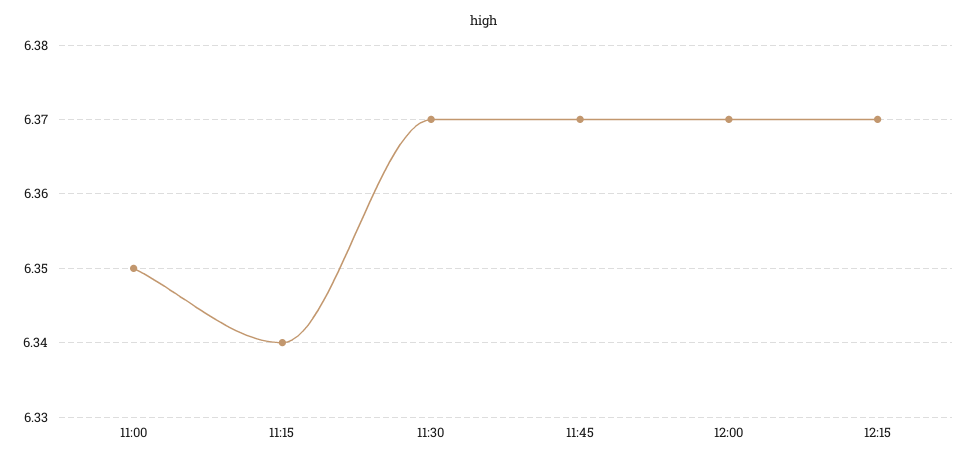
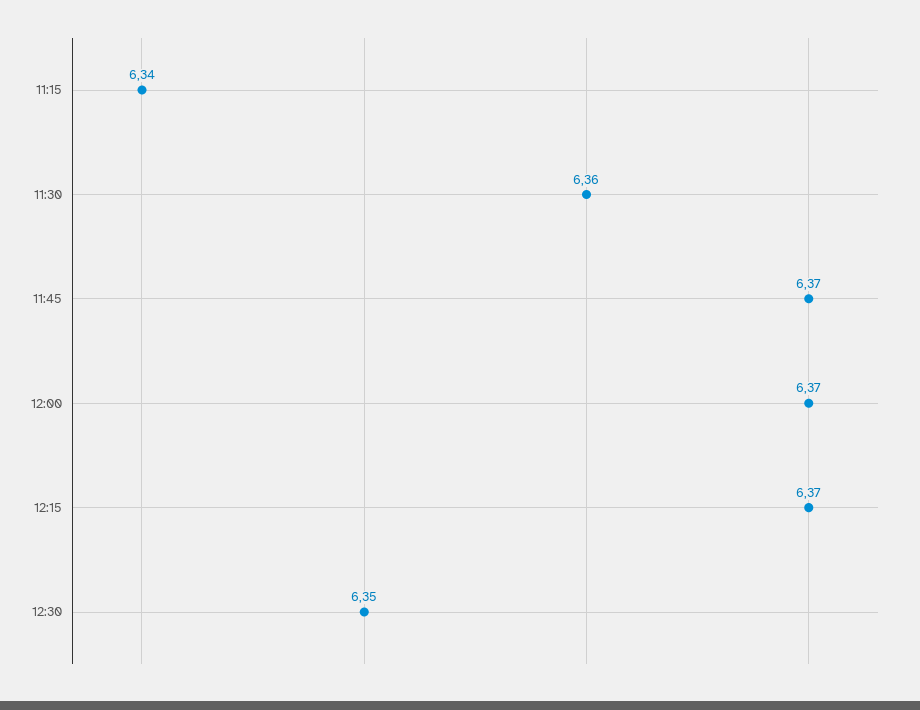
11:00: 6.35 -> none
11:30: 6.37 -> 6.36
12:30: none -> 6.35

